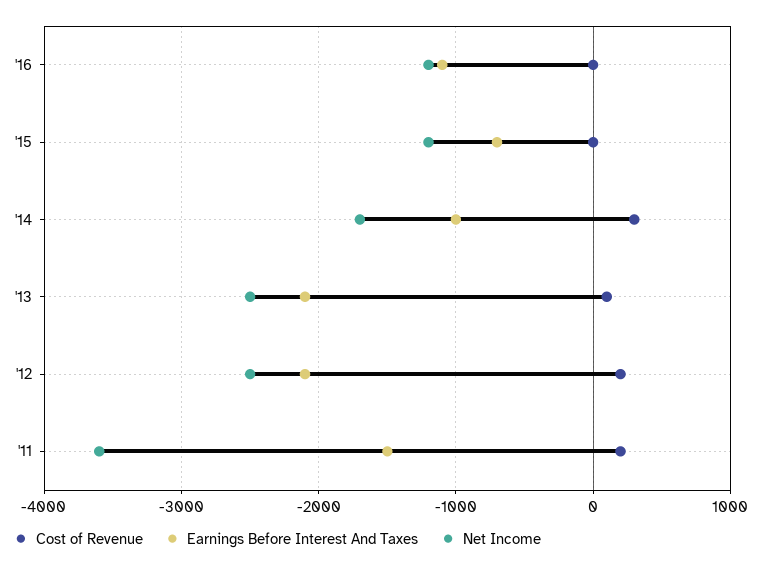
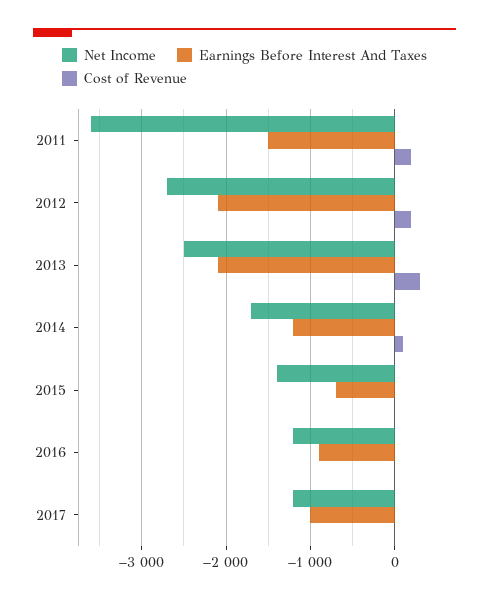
Earnings Before Interest And Taxes, '16: -1100 -> -900
Net Income, '15: -1200 -> -1400
Cost of Revenue, '14: 300 -> 100
Earnings Before Interest And Taxes, '14: -1000 -> -1200
Cost of Revenue, '13: 100 -> 300
Net Income, '12: -2500 -> -2700
Net Income, 2017: none -> -1200
Earnings Before Interest And Taxes, 2017: none -> -1000
Cost of Revenue, 2017: none -> 0

